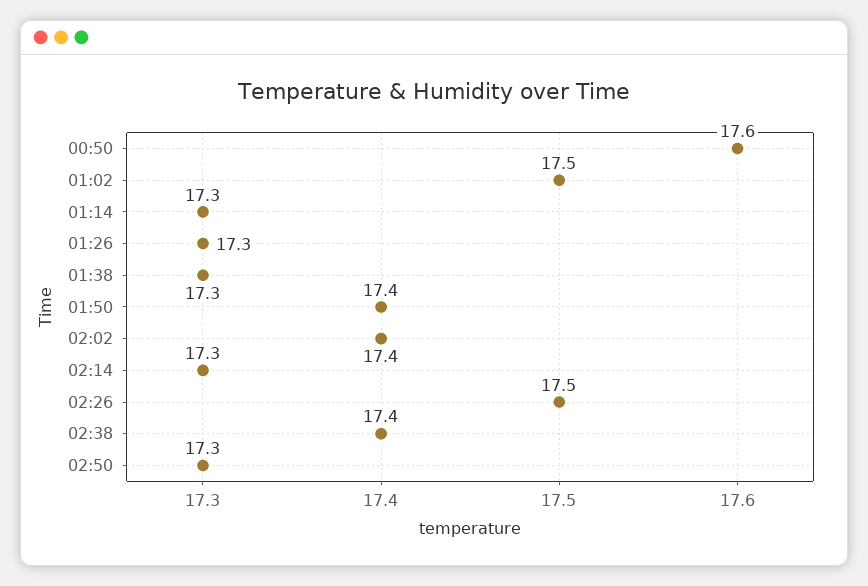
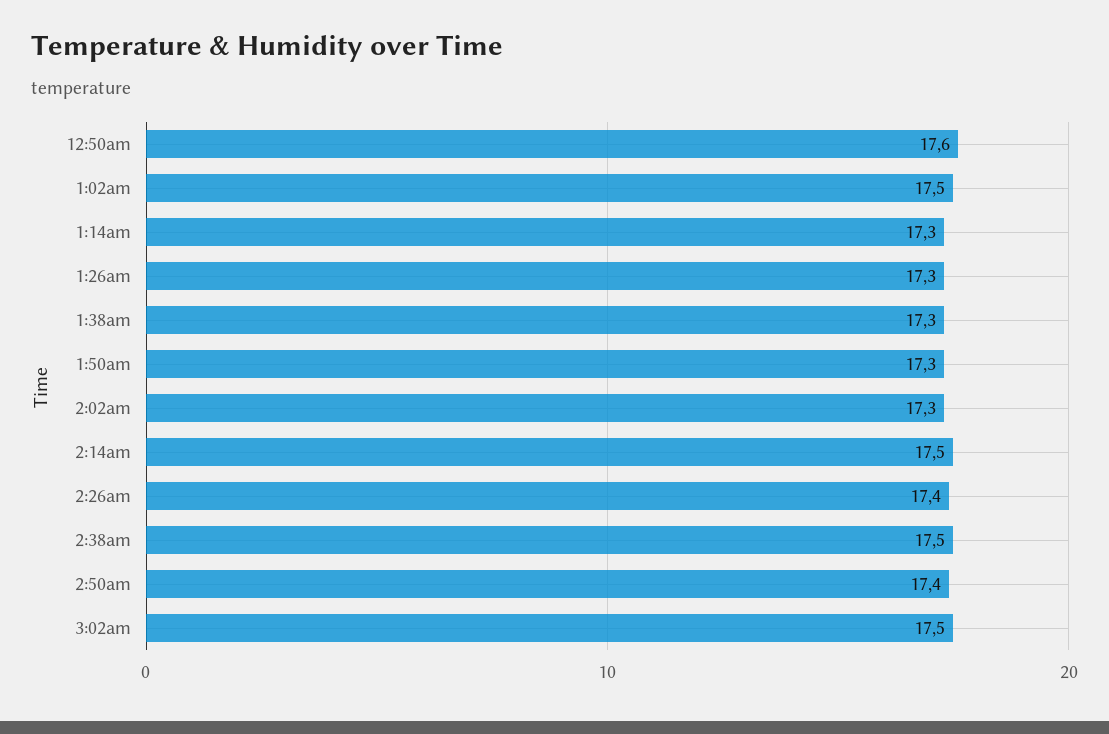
01:50: 17.4 -> 17.3
02:02: 17.4 -> 17.3
02:14: 17.3 -> 17.5
02:26: 17.5 -> 17.4
02:38: 17.4 -> 17.5
02:50: 17.3 -> 17.4
3:02am: none -> 17.5

